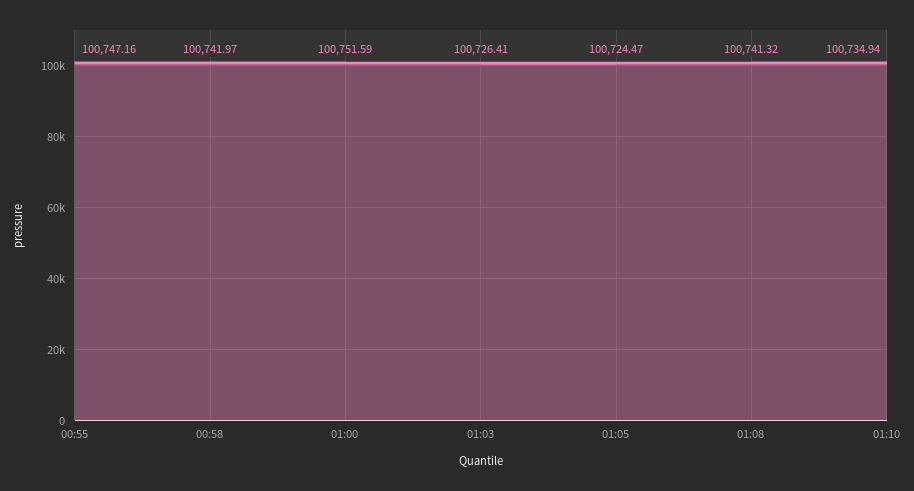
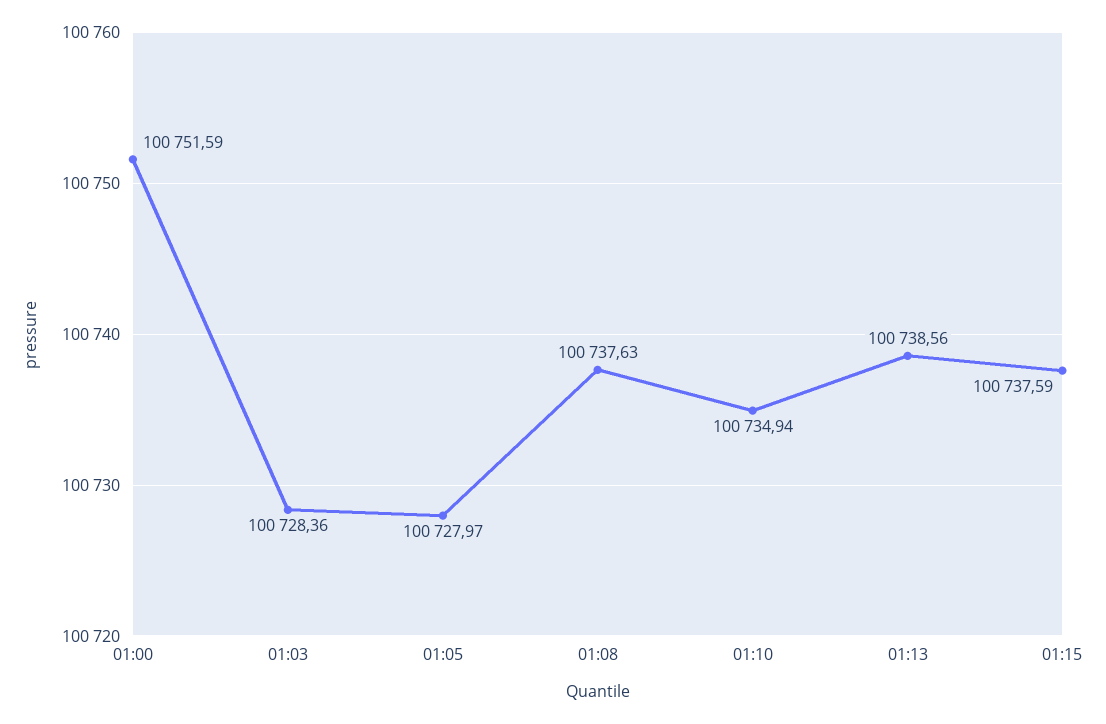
00:55: 100747.16 -> none
00:58: 100741.97 -> none
01:03: 100726.41 -> 100728.36
01:05: 100724.47 -> 100727.97
01:08: 100741.32 -> 100737.63
01:13: none -> 100738.56
01:15: none -> 100737.59

